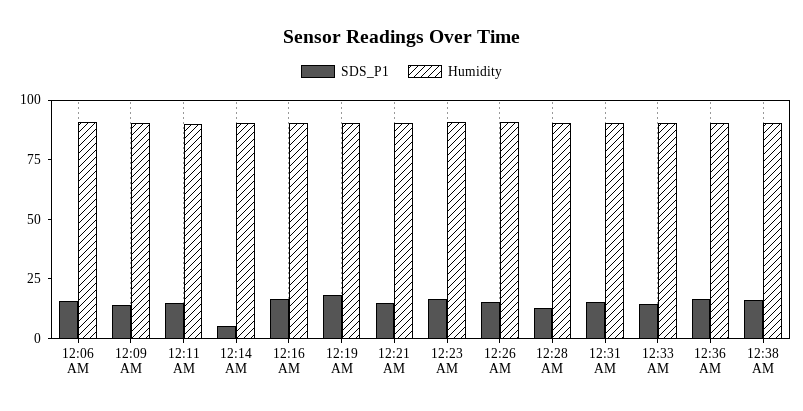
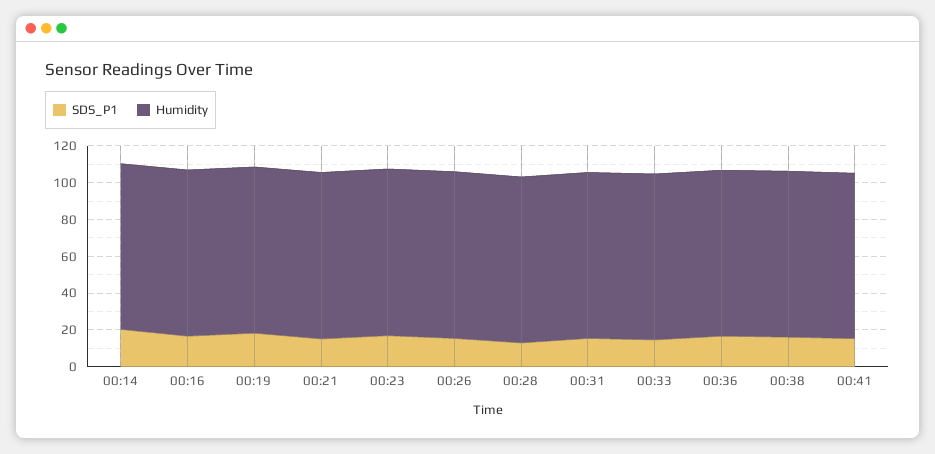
SDS_P1, 12:06 AM: 15 -> none
Humidity, 12:06 AM: 90 -> none
SDS_P1, 12:09 AM: 15 -> none
Humidity, 12:09 AM: 90 -> none
SDS_P1, 12:11 AM: 15 -> none
Humidity, 12:11 AM: 90 -> none
SDS_P1, 12:14 AM: 5 -> 20
SDS_P1, 00:41: none -> 15
Humidity, 00:41: none -> 90

